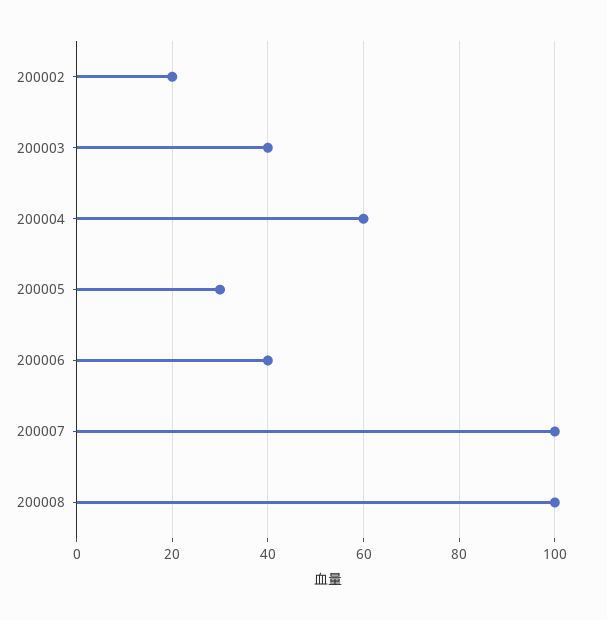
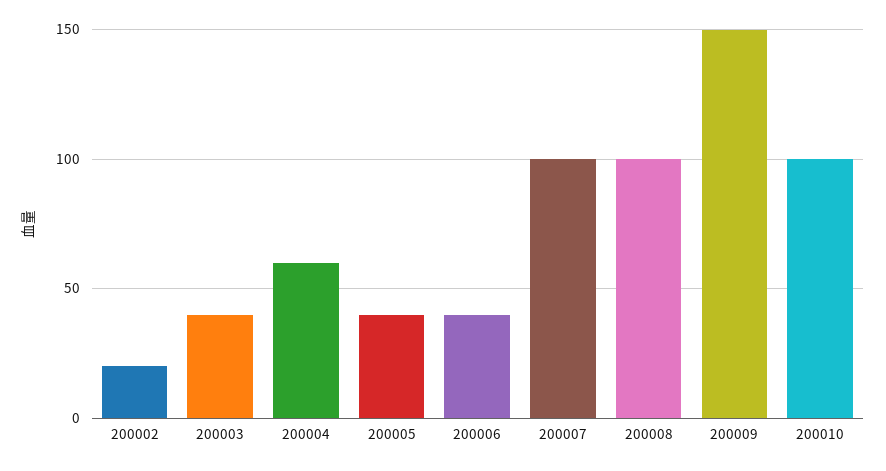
200005: 30 -> 40
200009: none -> 150
200010: none -> 100

